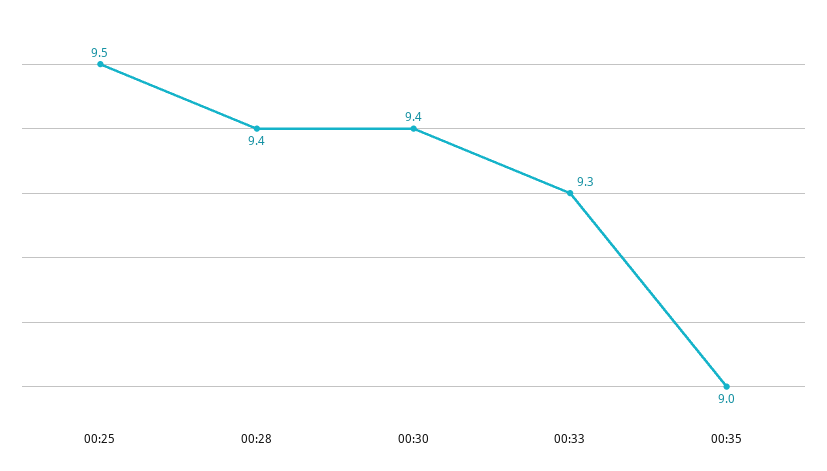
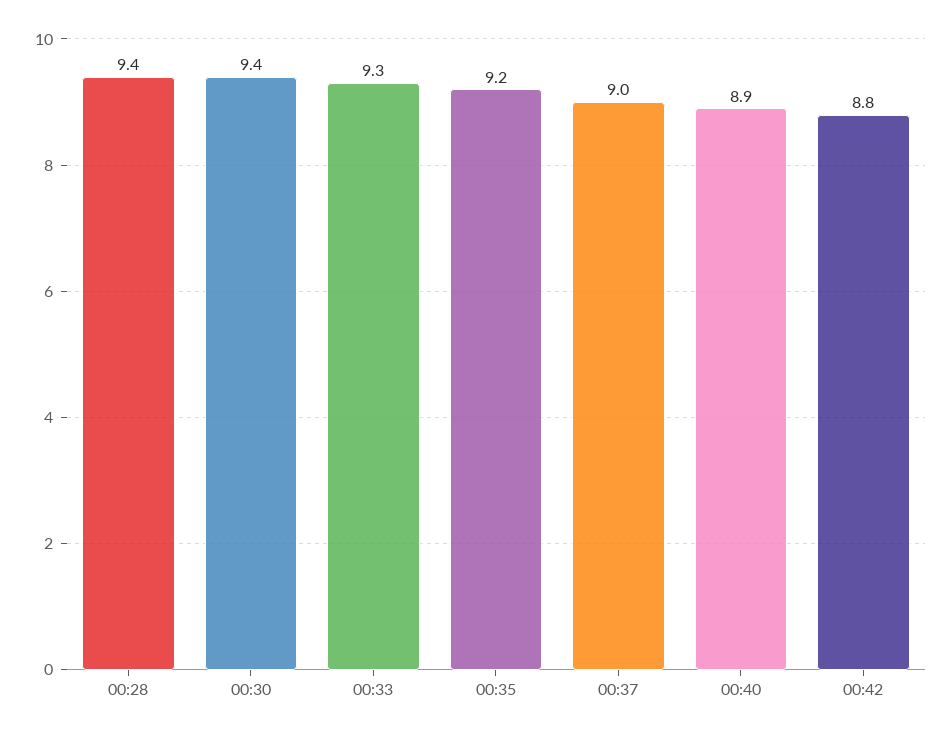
00:25: 9.5 -> none
00:35: 9 -> 9.2
00:37: none -> 9
00:40: none -> 8.9
00:42: none -> 8.8

